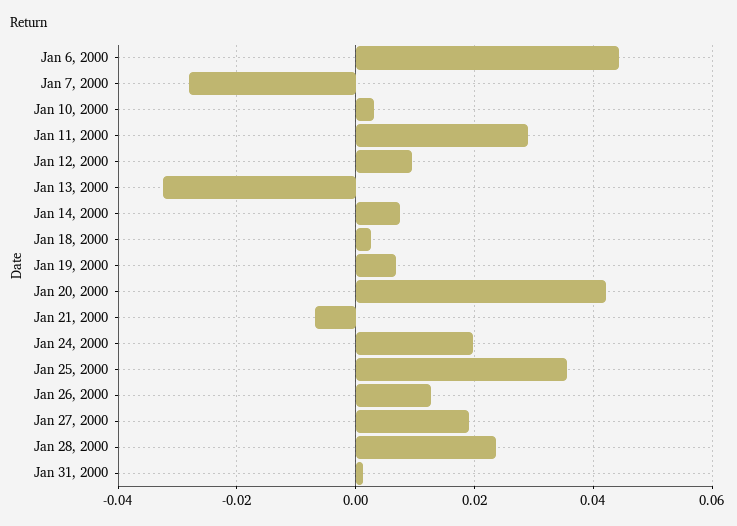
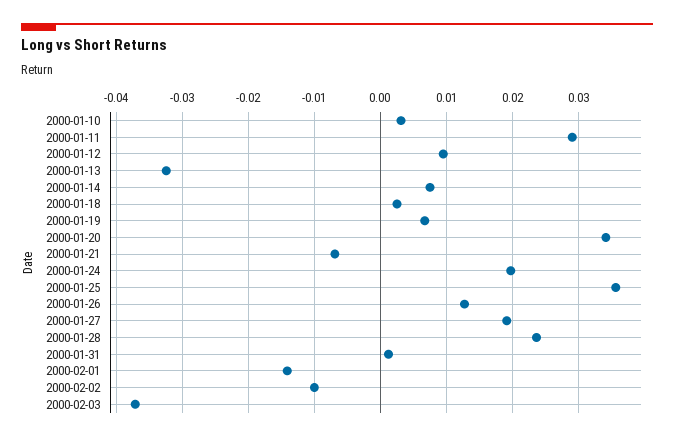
Jan 6, 2000: 0.044 -> none
Jan 7, 2000: -0.028 -> none
Jan 20, 2000: 0.042 -> 0.034
2000-02-01: none -> -0.014
2000-02-02: none -> -0.01
2000-02-03: none -> -0.037

